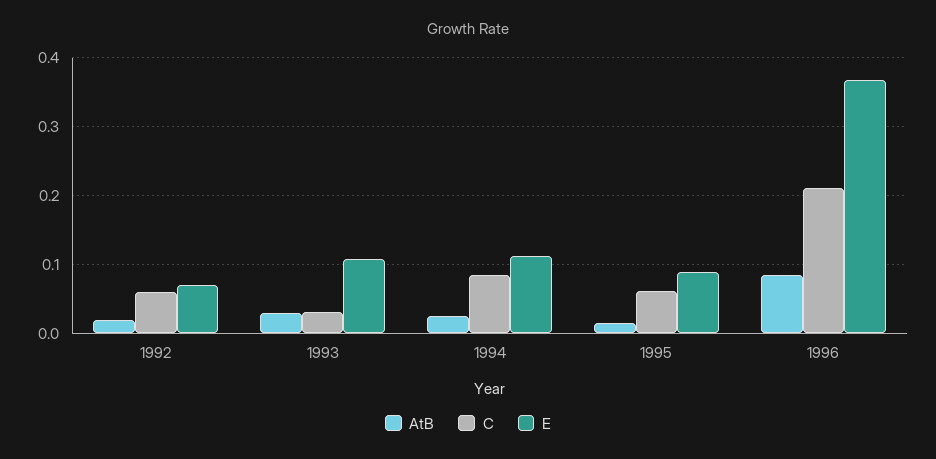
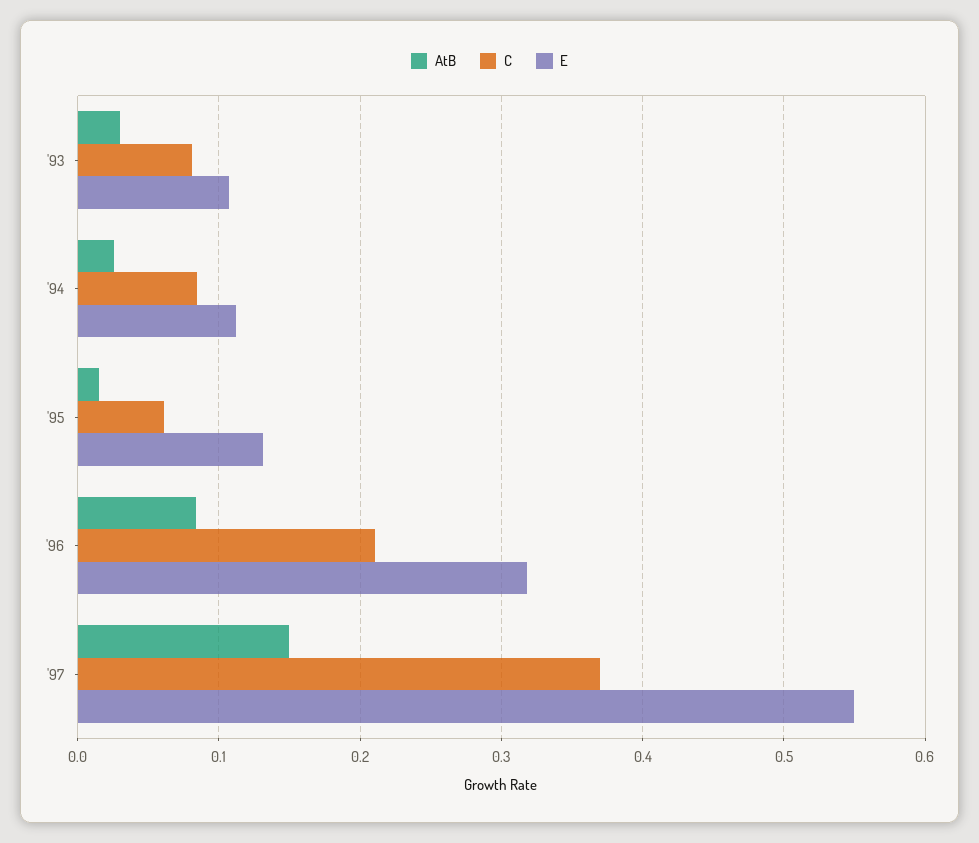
AtB, 1992: 0.02 -> none
C, 1992: 0.06 -> none
E, 1992: 0.07 -> none
C, 1993: 0.03 -> 0.08
E, 1995: 0.09 -> 0.13
E, 1996: 0.37 -> 0.32
AtB, '97: none -> 0.15
C, '97: none -> 0.37
E, '97: none -> 0.55

